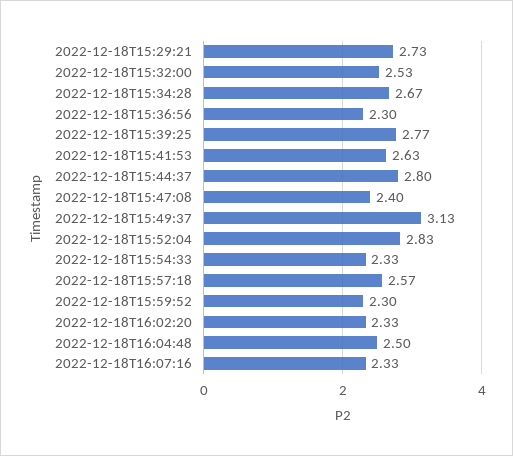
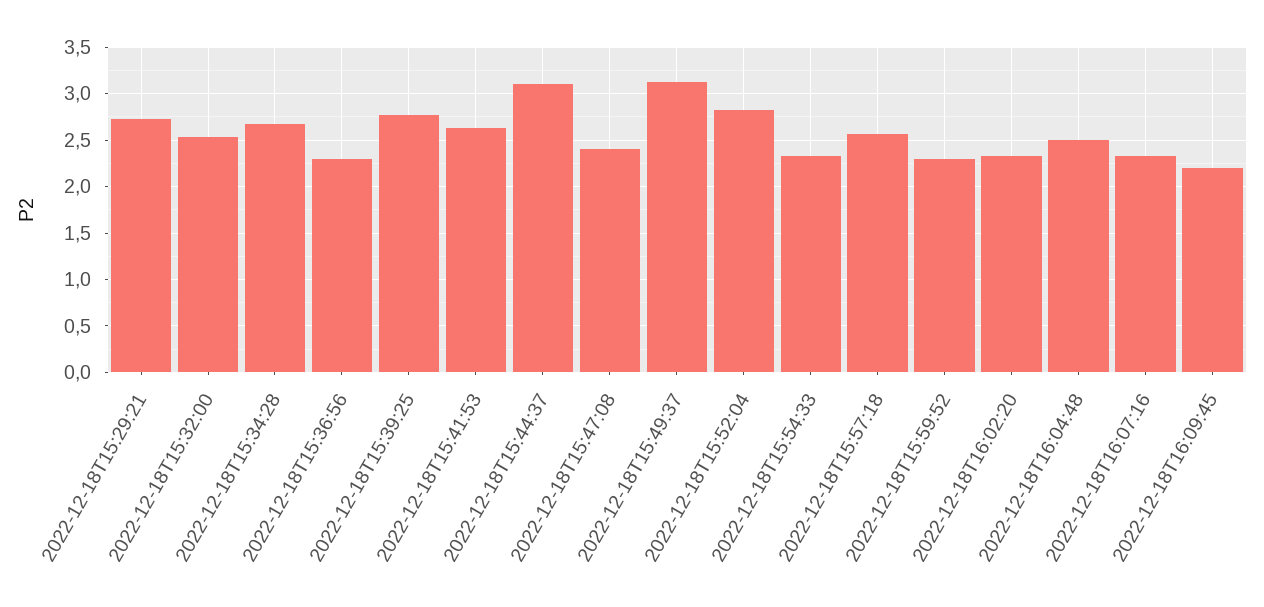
2022-12-18T15:44:37: 2.8 -> 3.1
2022-12-18T16:09:45: none -> 2.2

